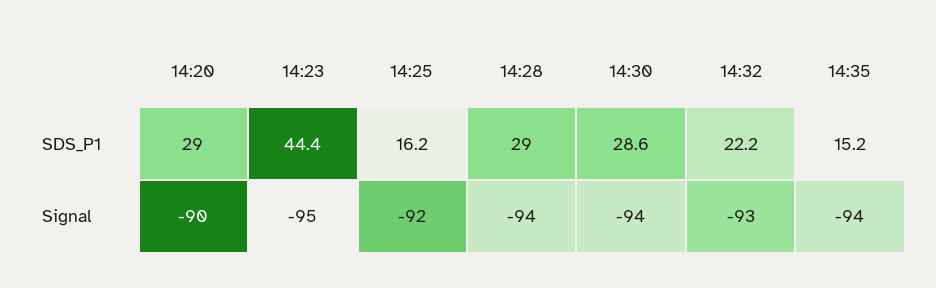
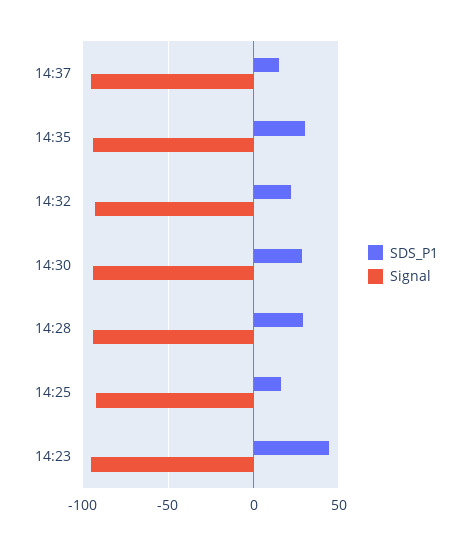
SDS_P1, 14:20: 29 -> none
SDS_P1, 14:35: 15.2 -> 30
Signal, 14:20: -90 -> none
SDS_P1, 14:37: none -> 15
Signal, 14:37: none -> -95

